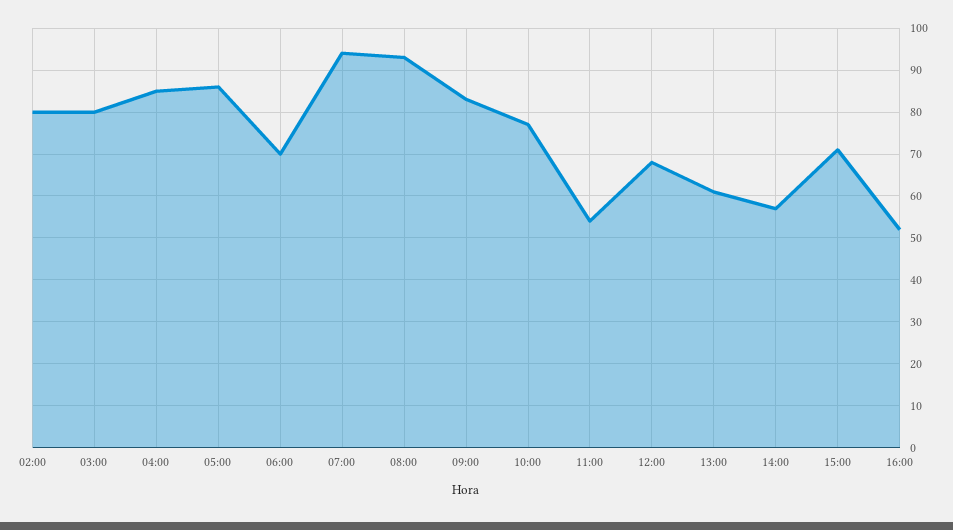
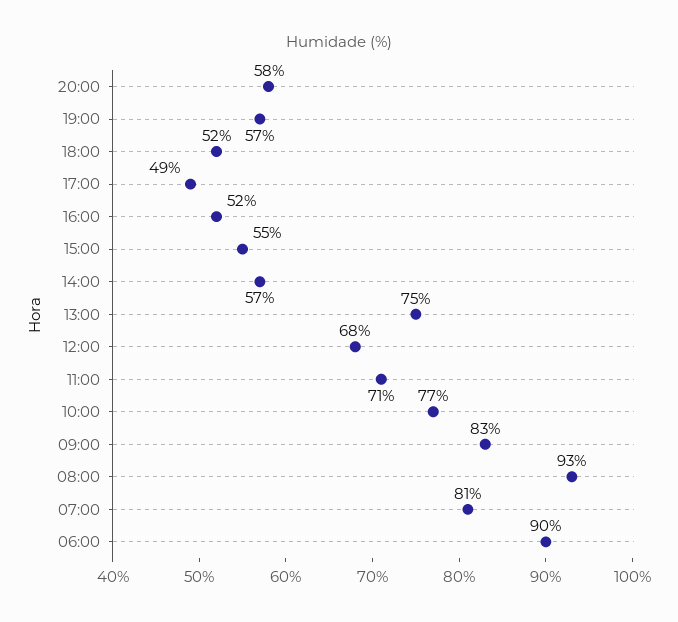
02:00: 80 -> none
03:00: 80 -> none
04:00: 85 -> none
05:00: 85 -> none
06:00: 70 -> 90
07:00: 95 -> 81
11:00: 55 -> 71
13:00: 60 -> 75
15:00: 70 -> 55
20:00: none -> 58
19:00: none -> 57
18:00: none -> 52
17:00: none -> 49

